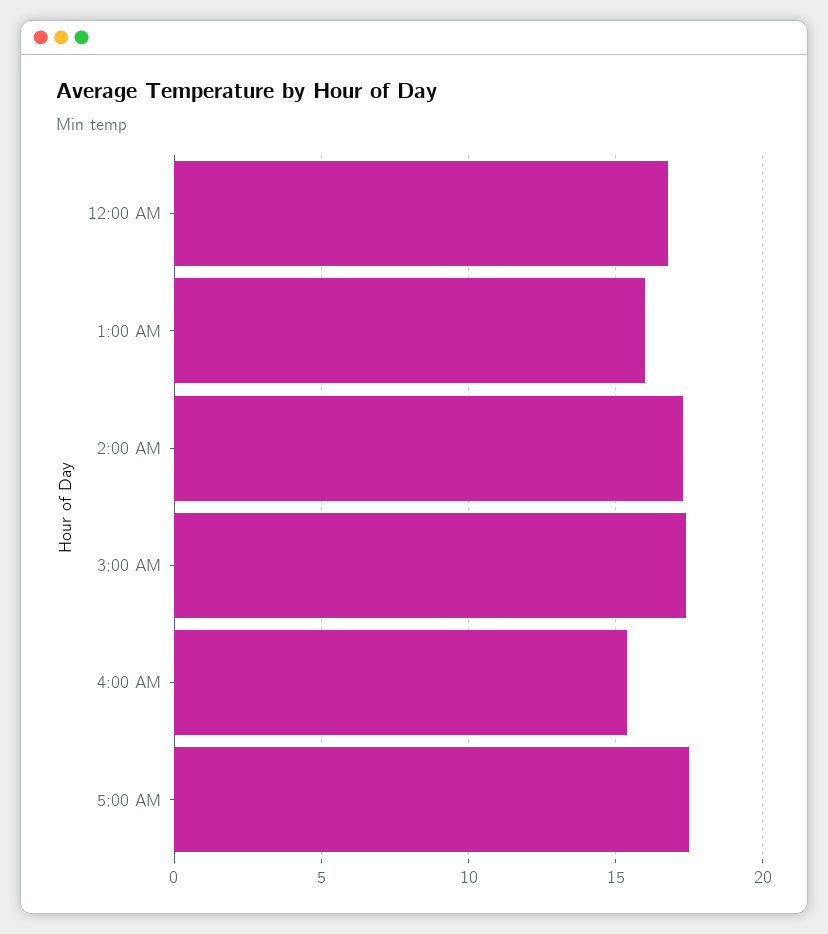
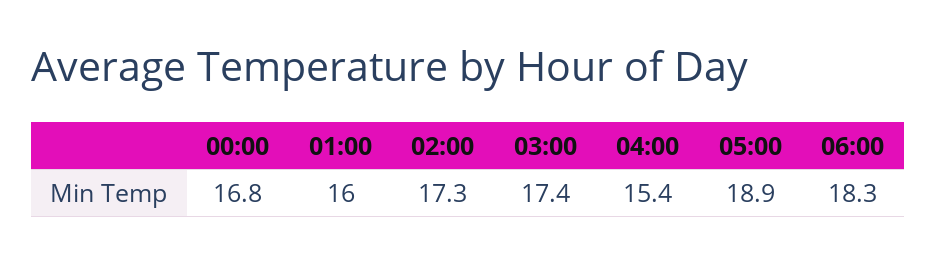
5:00 AM: 17.5 -> 18.9
06:00: none -> 18.3

